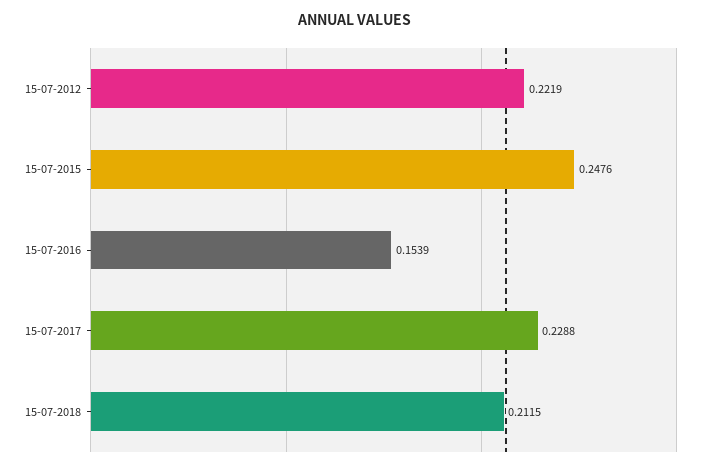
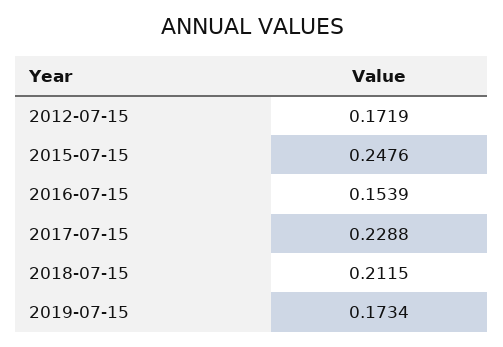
15-07-2012: 0.2219 -> 0.1719
2019-07-15: none -> 0.1734

